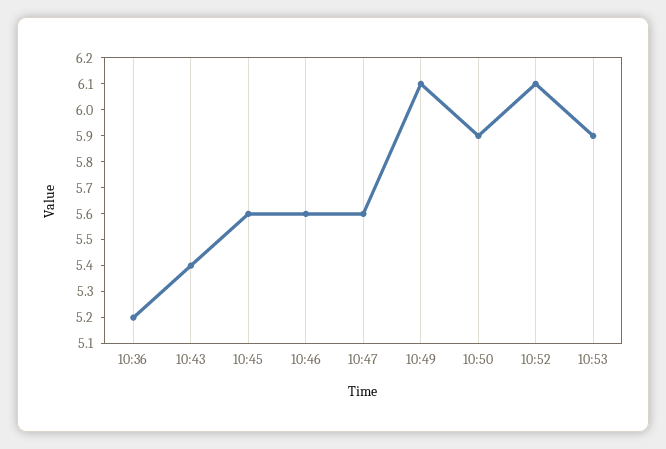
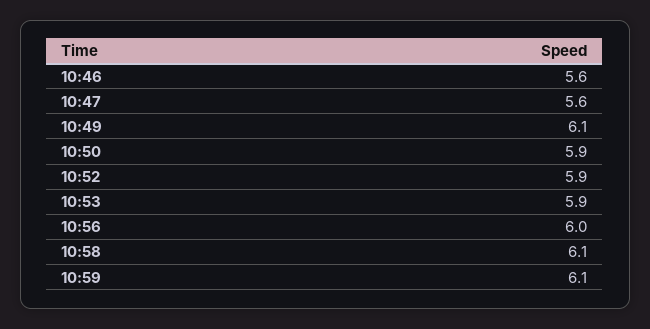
10:36: 5.2 -> none
10:43: 5.4 -> none
10:45: 5.6 -> none
10:52: 6.1 -> 5.9
10:56: none -> 6
10:58: none -> 6.1
10:59: none -> 6.1

